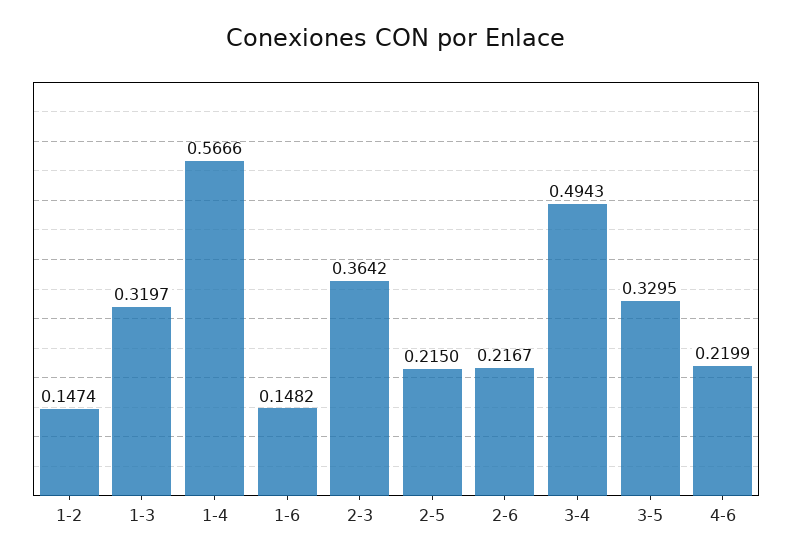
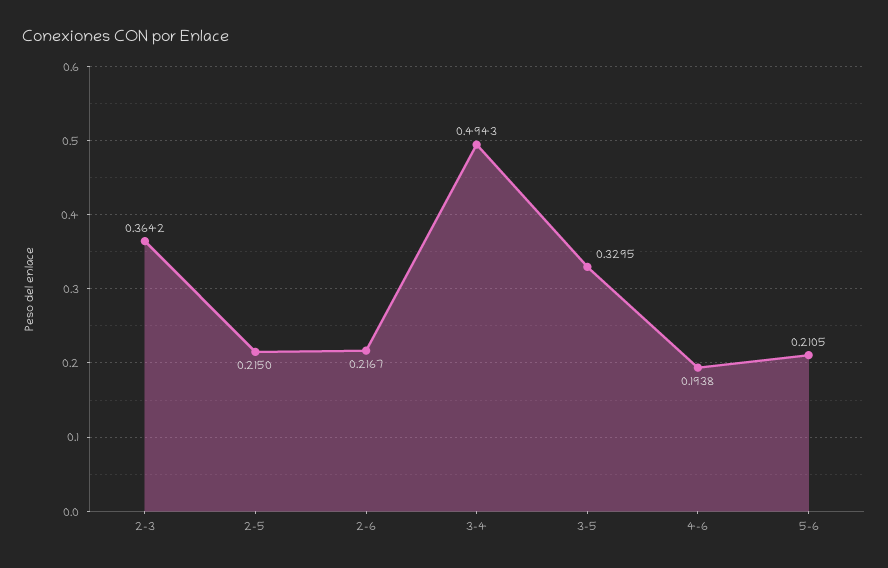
1-2: 0.1474 -> none
1-3: 0.3197 -> none
1-4: 0.5666 -> none
1-6: 0.1482 -> none
4-6: 0.2199 -> 0.1938
5-6: none -> 0.2105

